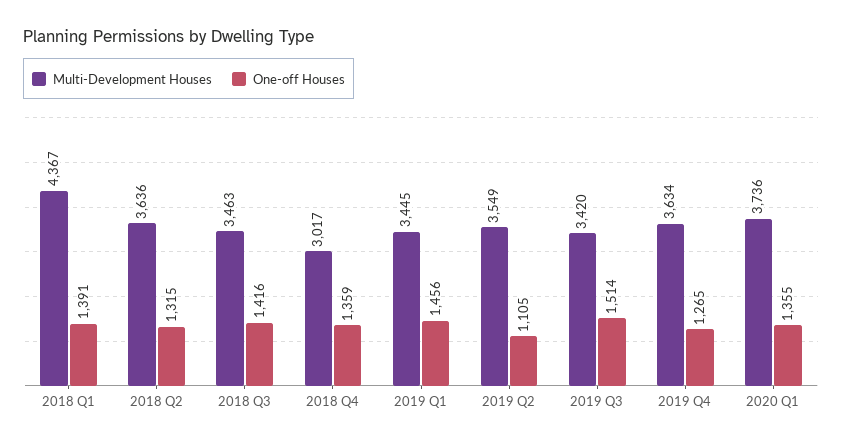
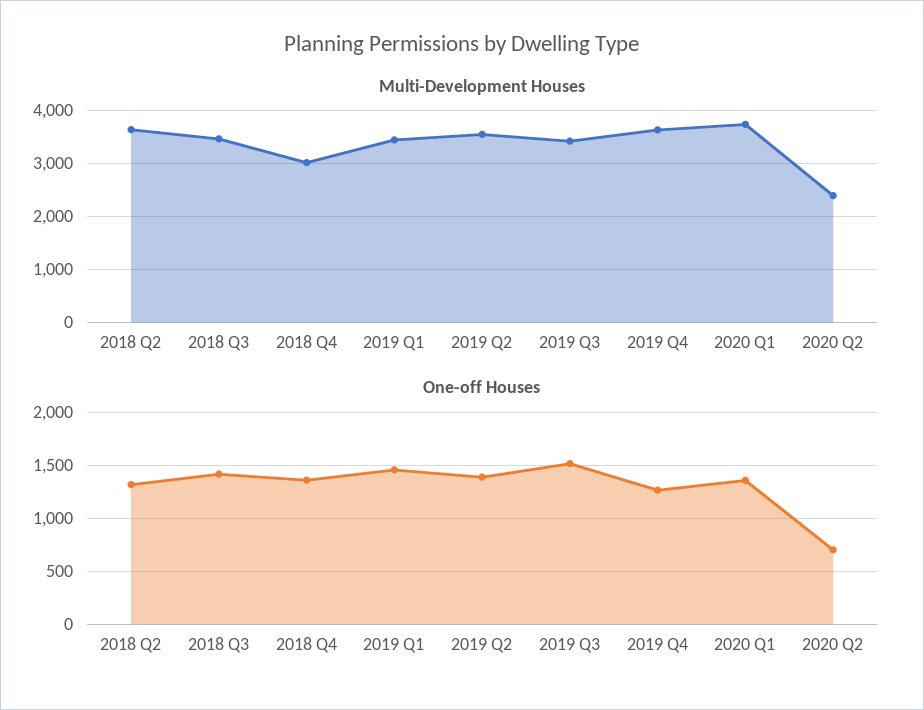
Multi-Development Houses, 2018 Q1: 4367 -> none
One-off Houses, 2018 Q1: 1391 -> none
One-off Houses, 2019 Q2: 1105 -> 1400
Multi-Development Houses, 2020 Q2: none -> 2400
One-off Houses, 2020 Q2: none -> 700

